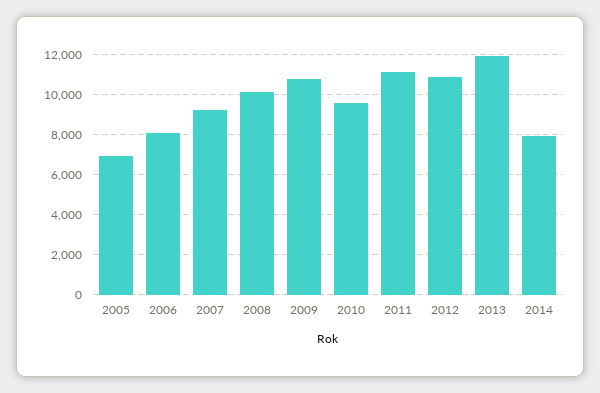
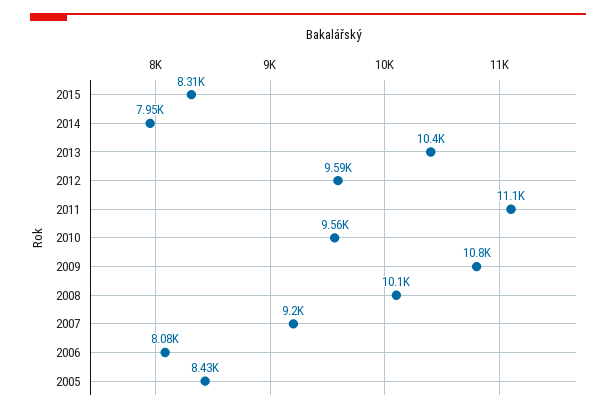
2005: 7000 -> 8430
2012: 11000 -> 9590
2013: 12000 -> 10400
2015: none -> 8310

